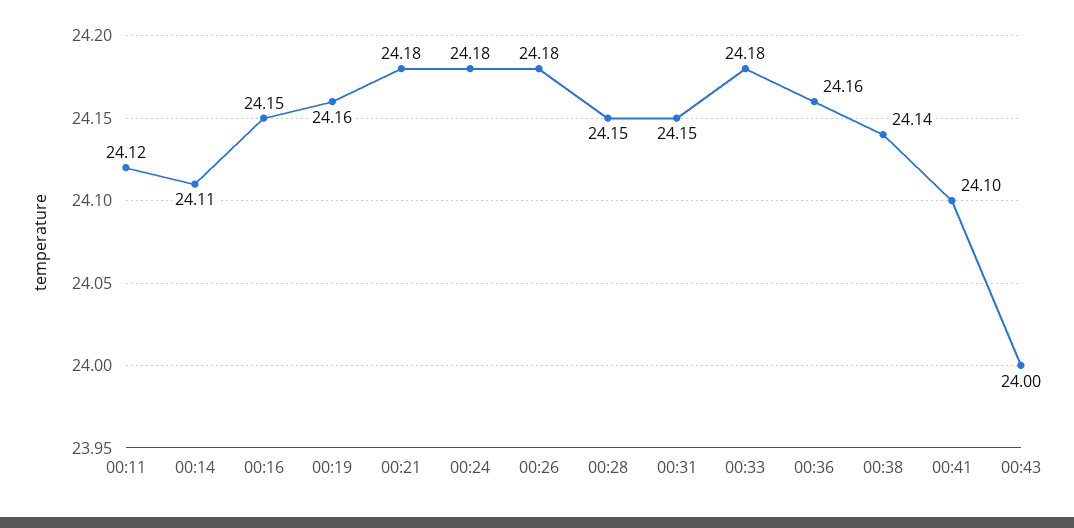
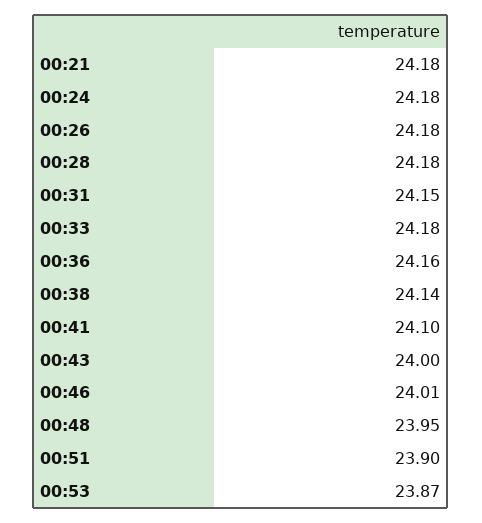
00:11: 24.12 -> none
00:14: 24.11 -> none
00:16: 24.15 -> none
00:19: 24.16 -> none
00:28: 24.15 -> 24.18
00:46: none -> 24.01
00:48: none -> 23.95
00:51: none -> 23.9
00:53: none -> 23.87

